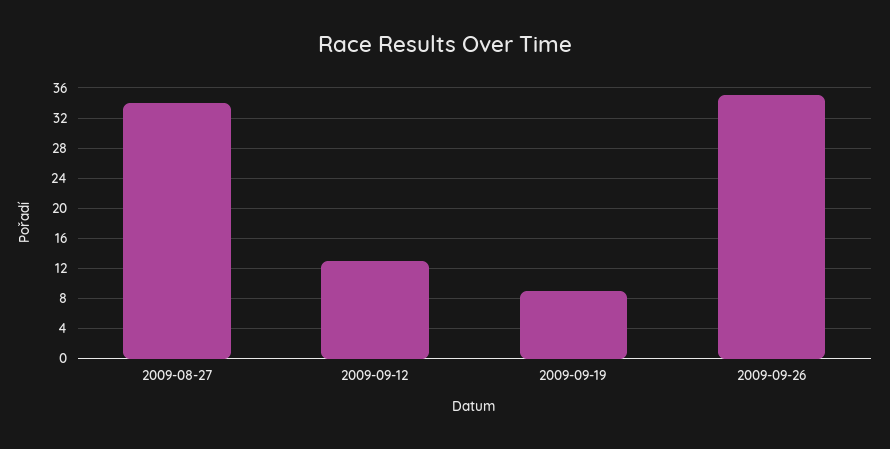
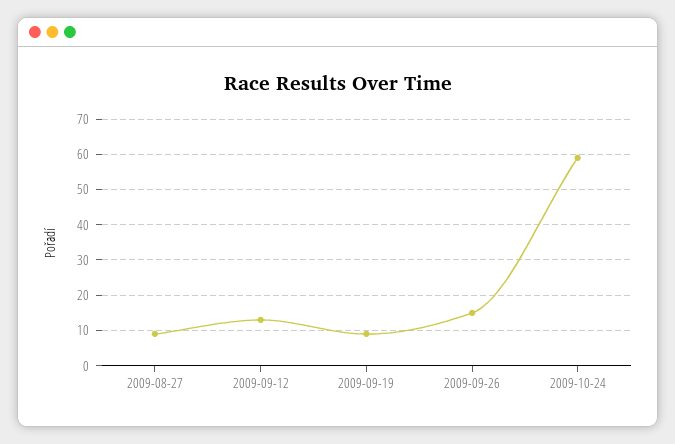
2009-08-27: 34 -> 10
2009-09-26: 35 -> 15
2009-10-24: none -> 60

